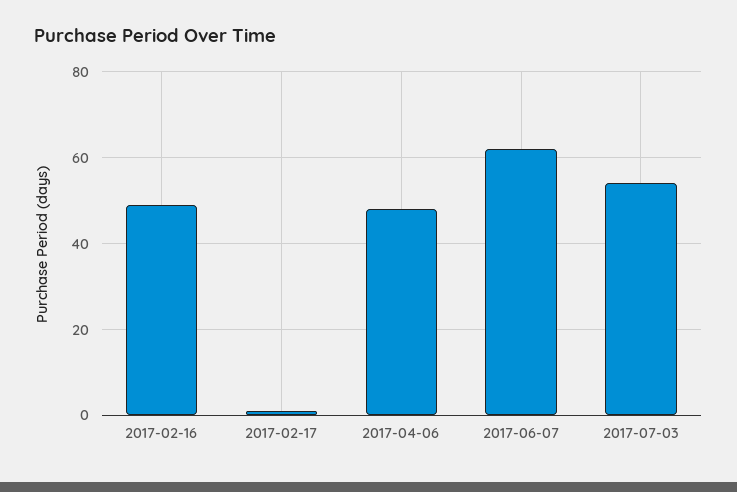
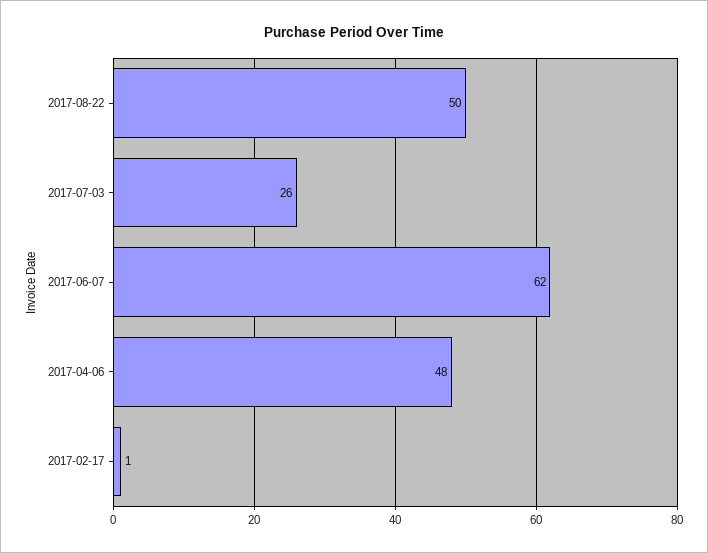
2017-02-16: 50 -> none
2017-07-03: 55 -> 26
2017-08-22: none -> 50

